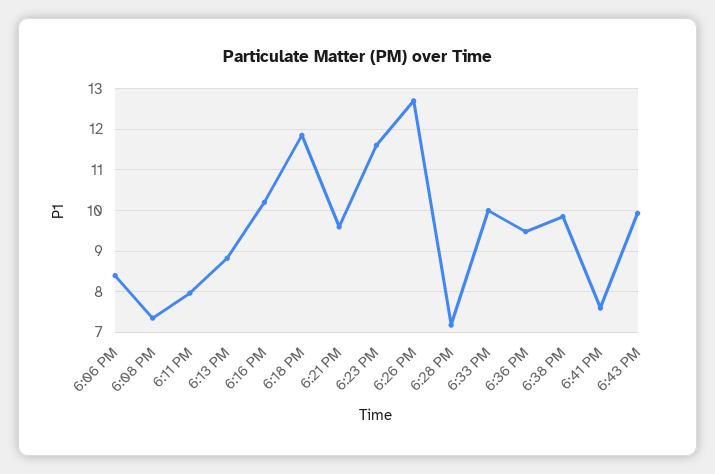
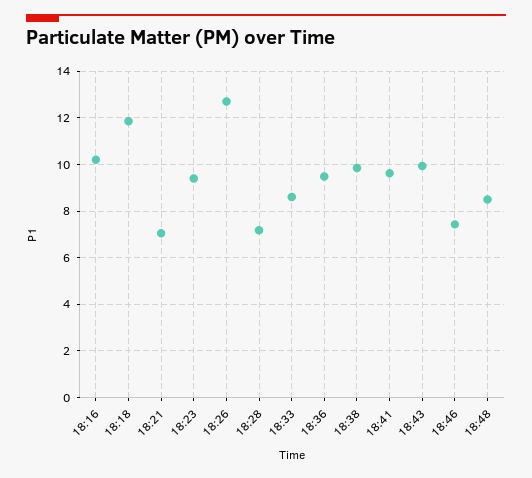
6:06 PM: 8.4 -> none
6:08 PM: 7.4 -> none
6:11 PM: 8 -> none
6:13 PM: 8.8 -> none
6:21 PM: 9.6 -> 7
6:23 PM: 11.6 -> 9.5
6:33 PM: 10 -> 8.5
6:41 PM: 7.6 -> 9.5
18:46: none -> 7.5
18:48: none -> 8.5

